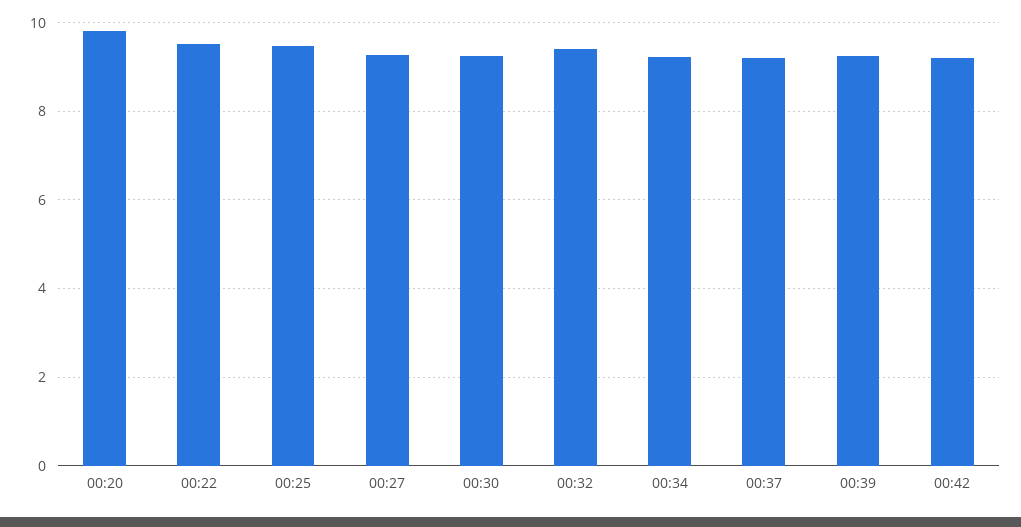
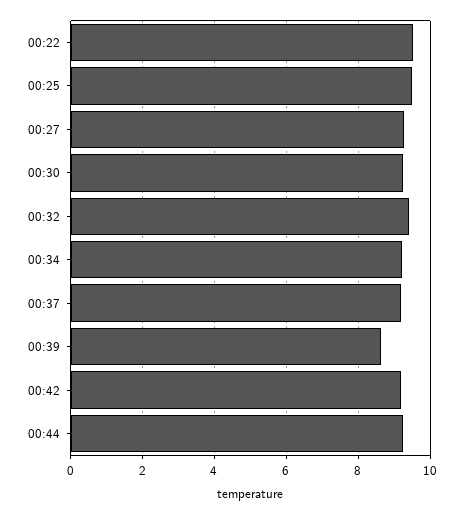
00:20: 9.8 -> none
00:39: 9.2 -> 8.6
00:44: none -> 9.2

